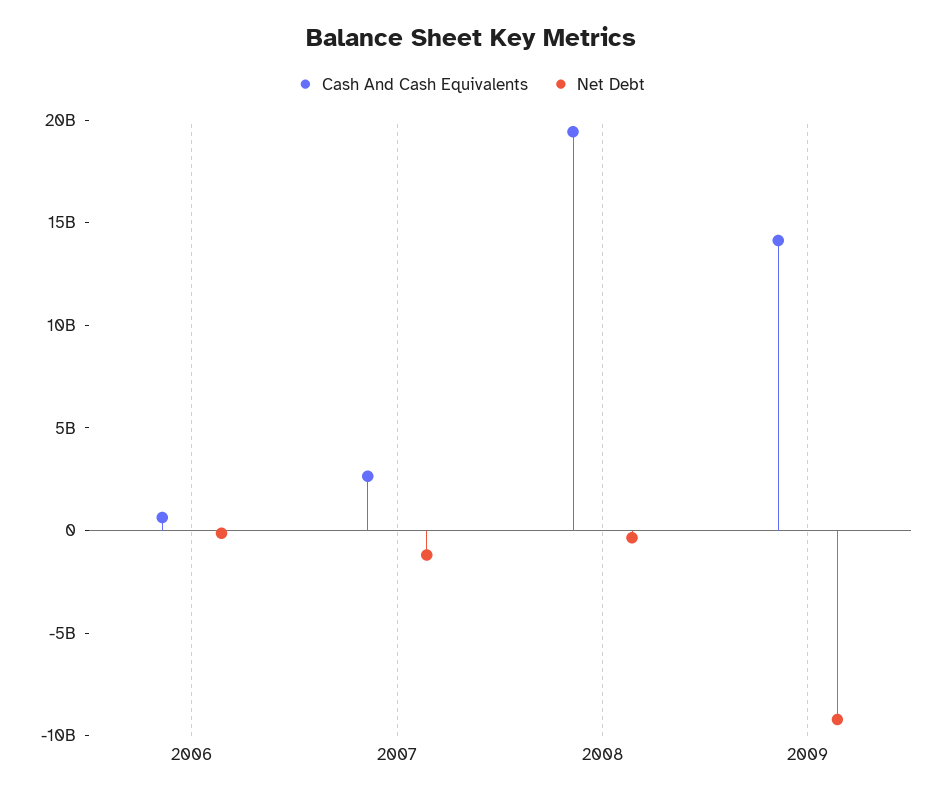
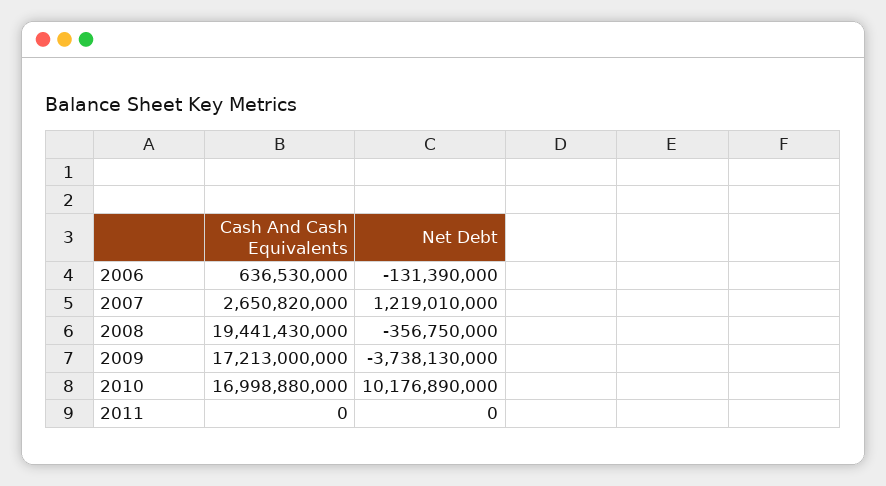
Net Debt, 2007: -1000000000 -> 1219010000
Cash And Cash Equivalents, 2009: 14000000000 -> 17213000000
Net Debt, 2009: -9000000000 -> -3738130000
Cash And Cash Equivalents, 2010: none -> 16998880000
Net Debt, 2010: none -> 10176890000
Cash And Cash Equivalents, 2011: none -> 0
Net Debt, 2011: none -> 0

